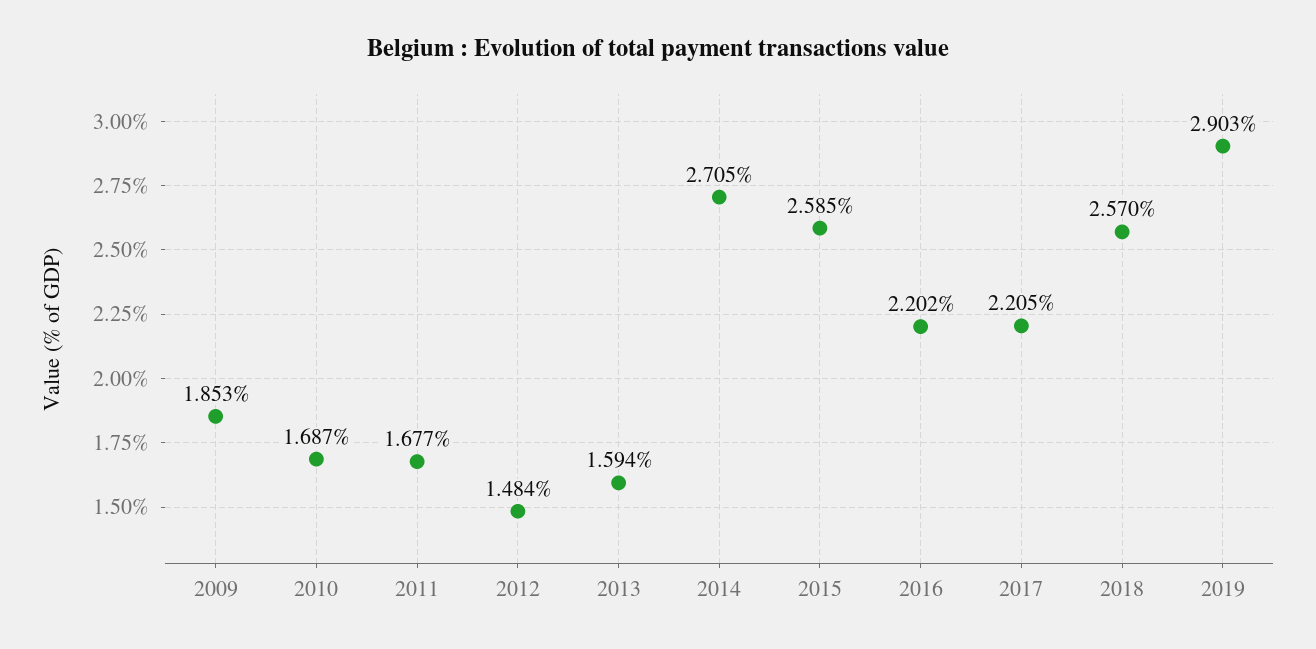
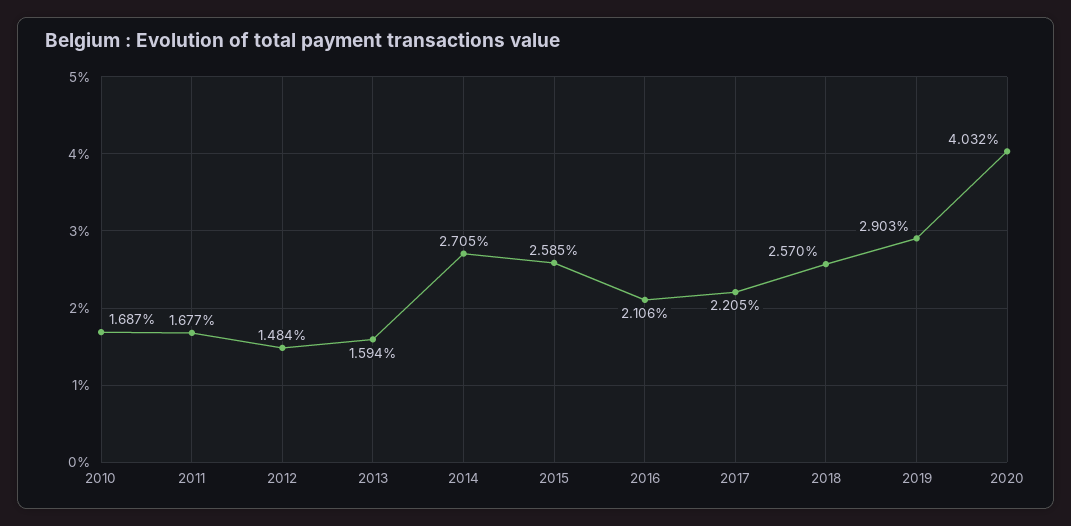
2009: 1.853 -> none
2016: 2.202 -> 2.106
2020: none -> 4.032

